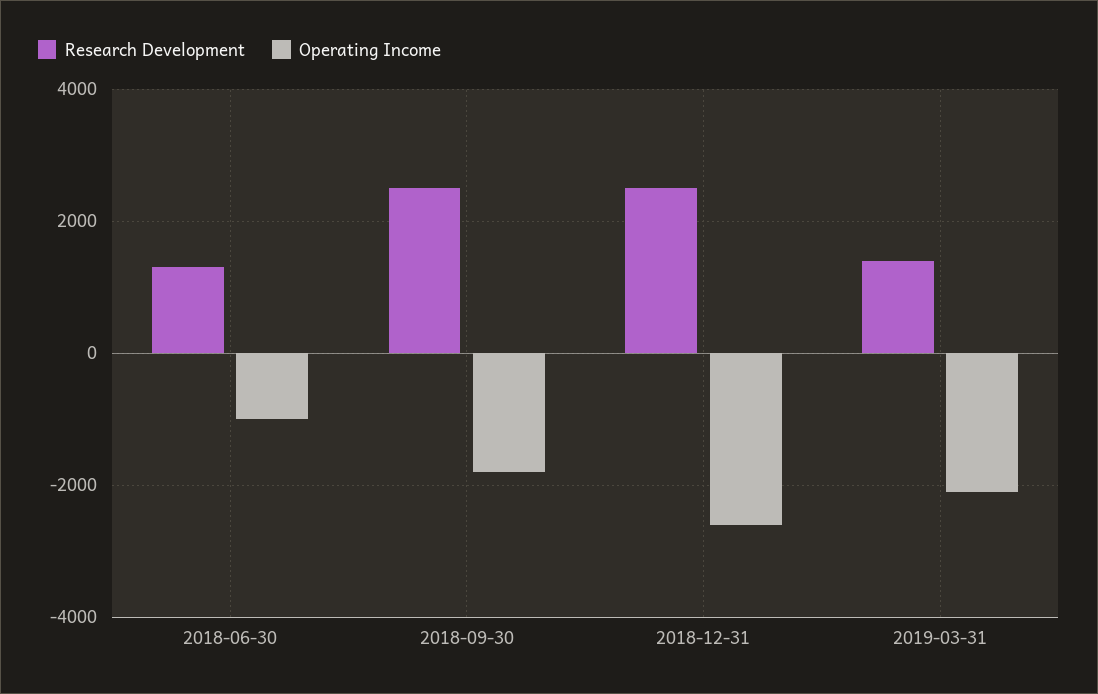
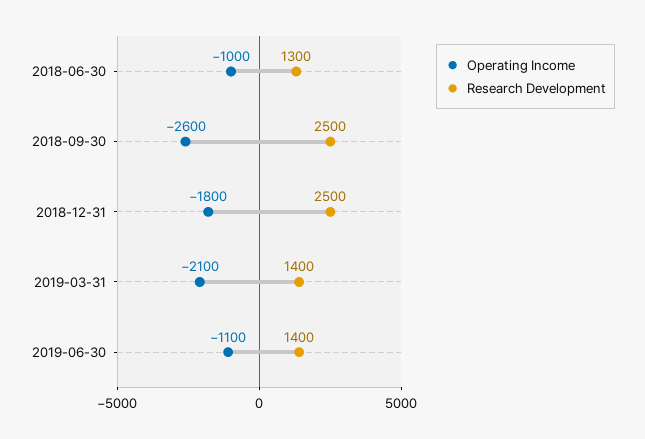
Operating Income, 2018-09-30: -1800 -> -2600
Operating Income, 2018-12-31: -2600 -> -1800
Operating Income, 2019-06-30: none -> -1100
Research Development, 2019-06-30: none -> 1400

